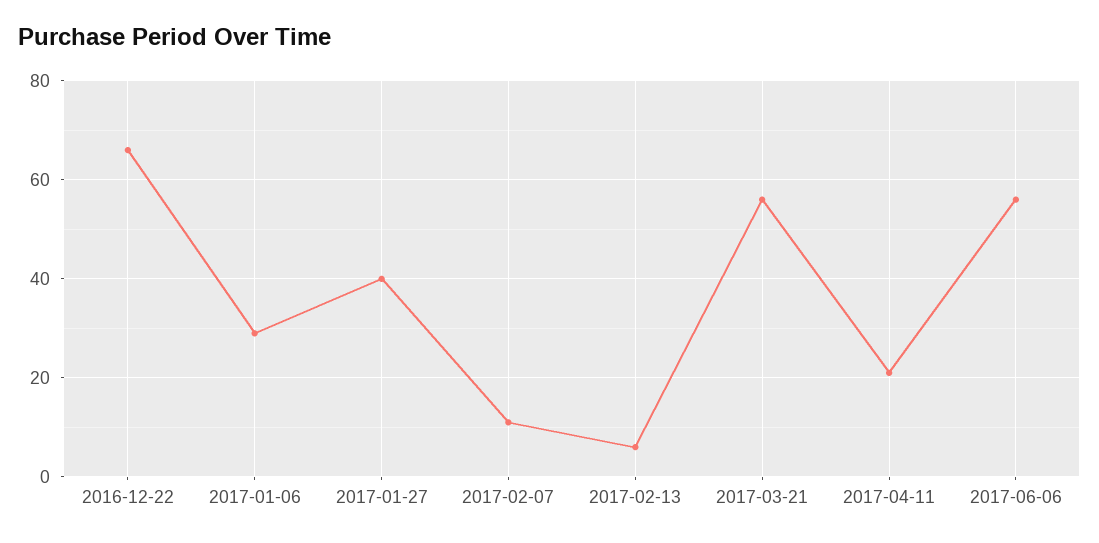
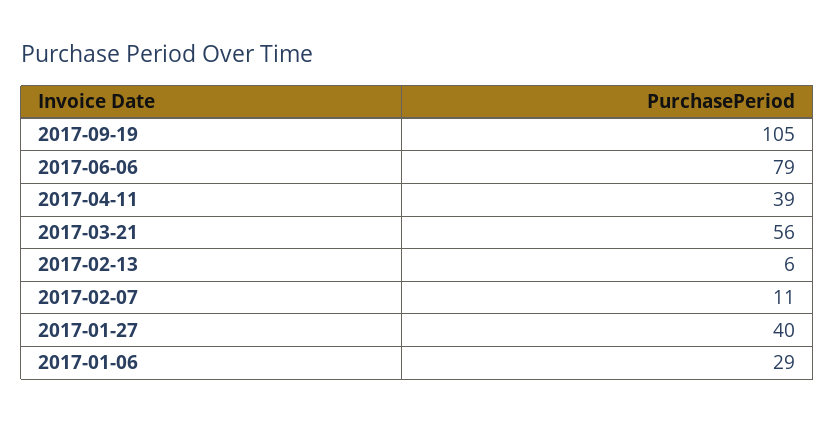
2016-12-22: 65 -> none
2017-04-11: 20 -> 39
2017-06-06: 55 -> 79
2017-09-19: none -> 105

